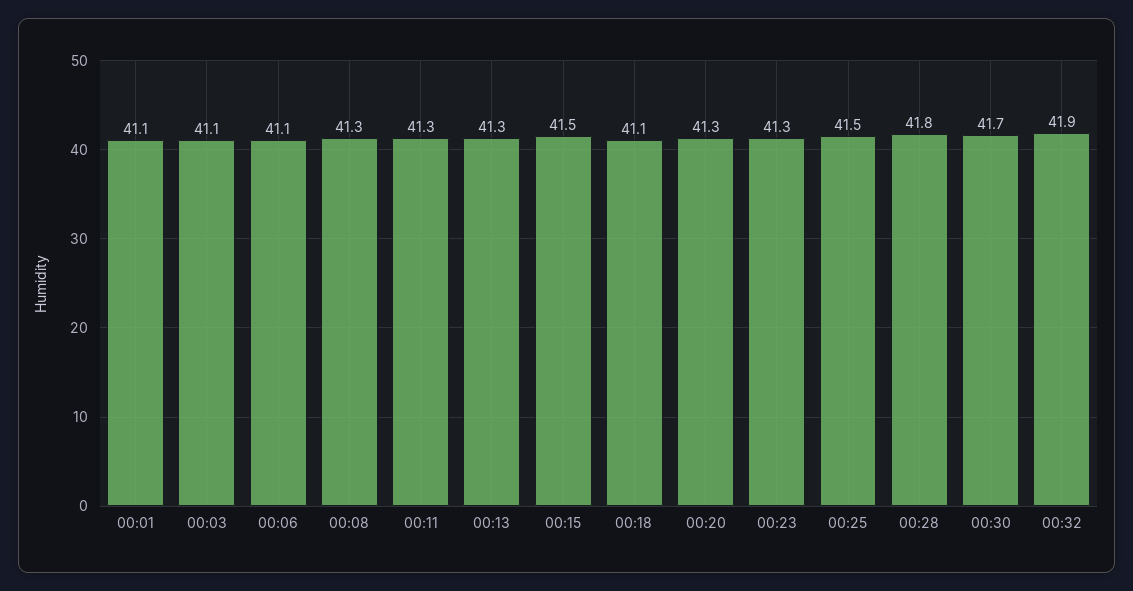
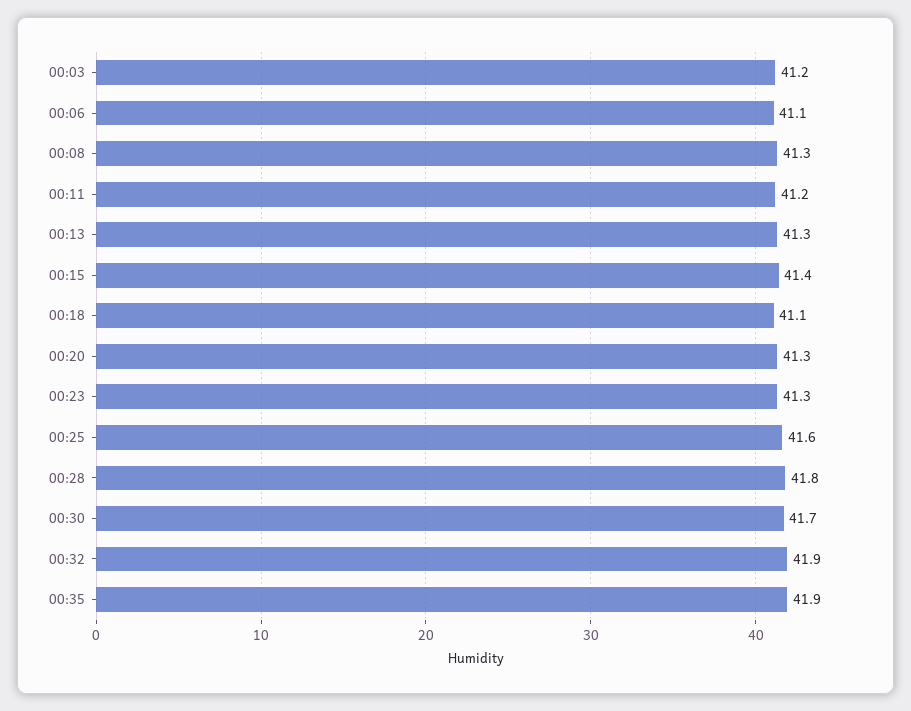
00:01: 41.1 -> none
00:03: 41.1 -> 41.2
00:11: 41.3 -> 41.2
00:15: 41.5 -> 41.4
00:25: 41.5 -> 41.6
00:35: none -> 41.9

